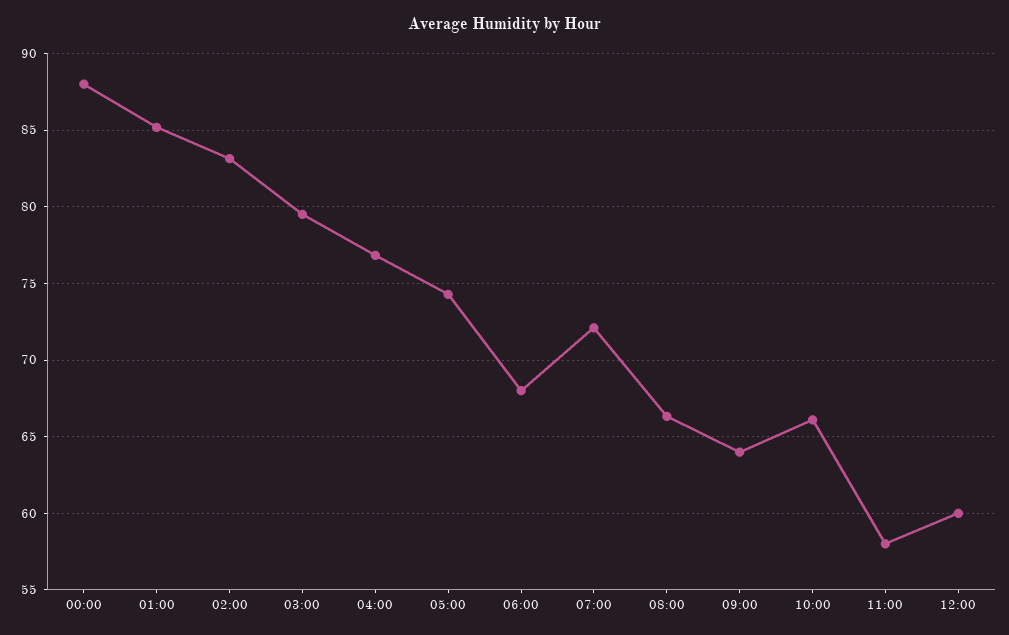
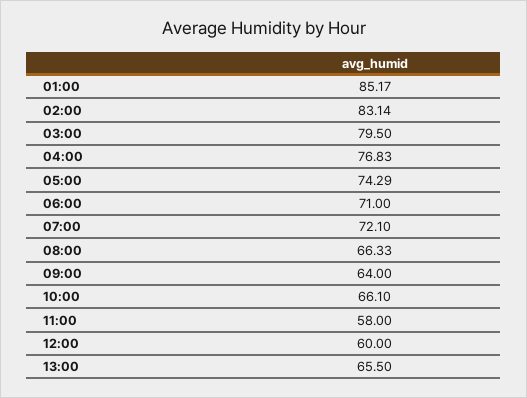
00:00: 88 -> none
06:00: 68 -> 71
13:00: none -> 65.5

